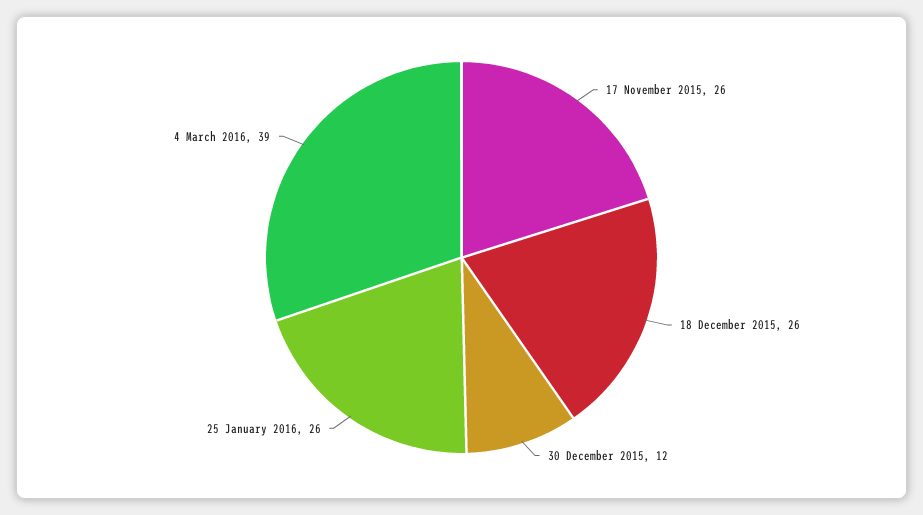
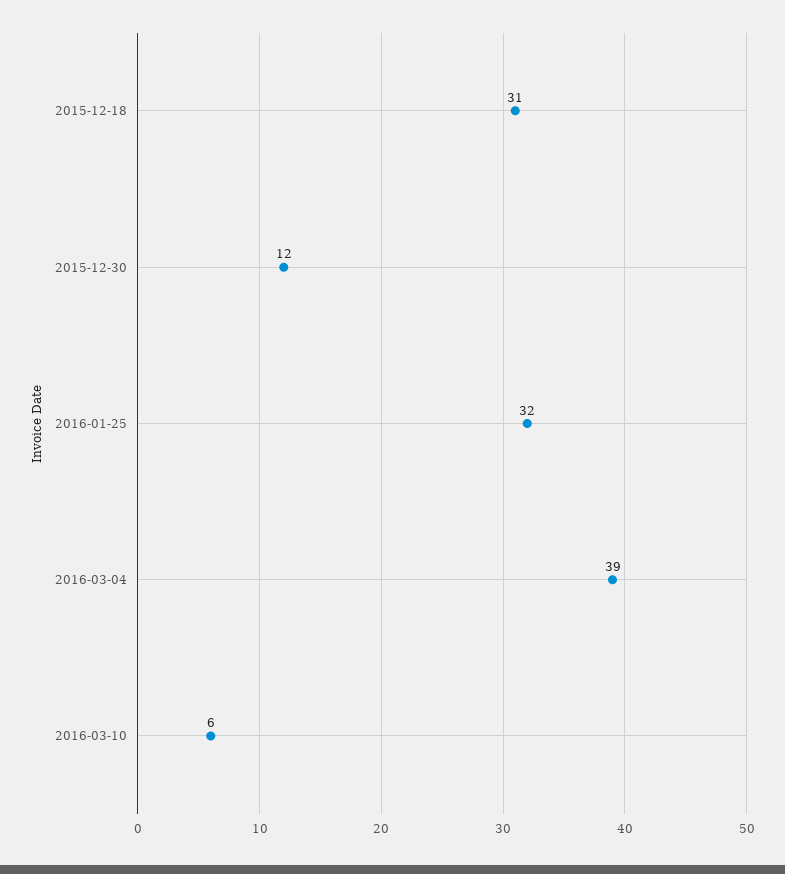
17 November 2015: 26 -> none
18 December 2015: 26 -> 31
25 January 2016: 26 -> 32
2016-03-10: none -> 6

